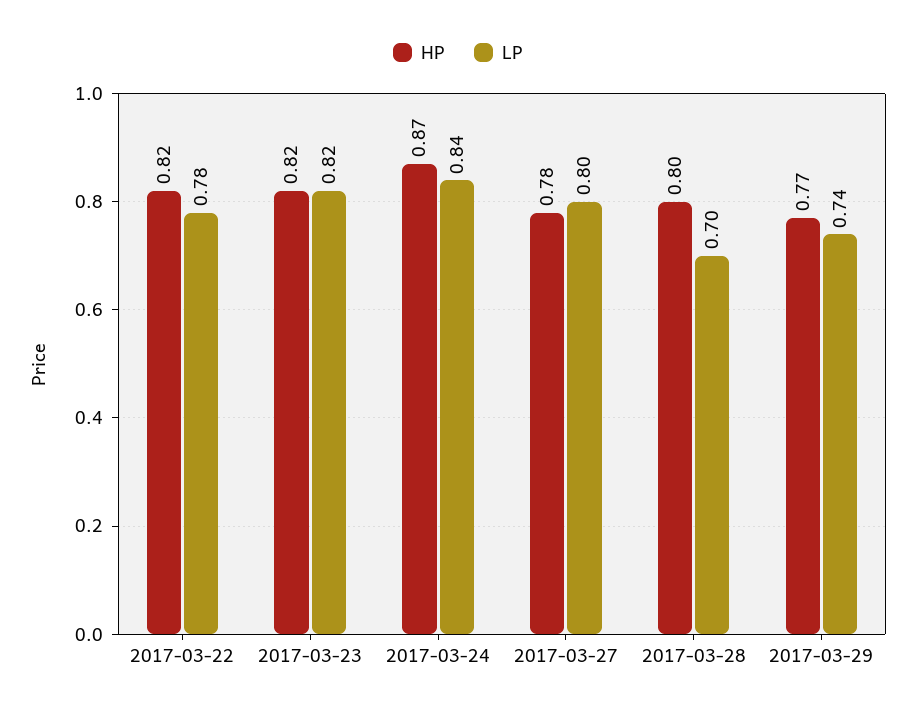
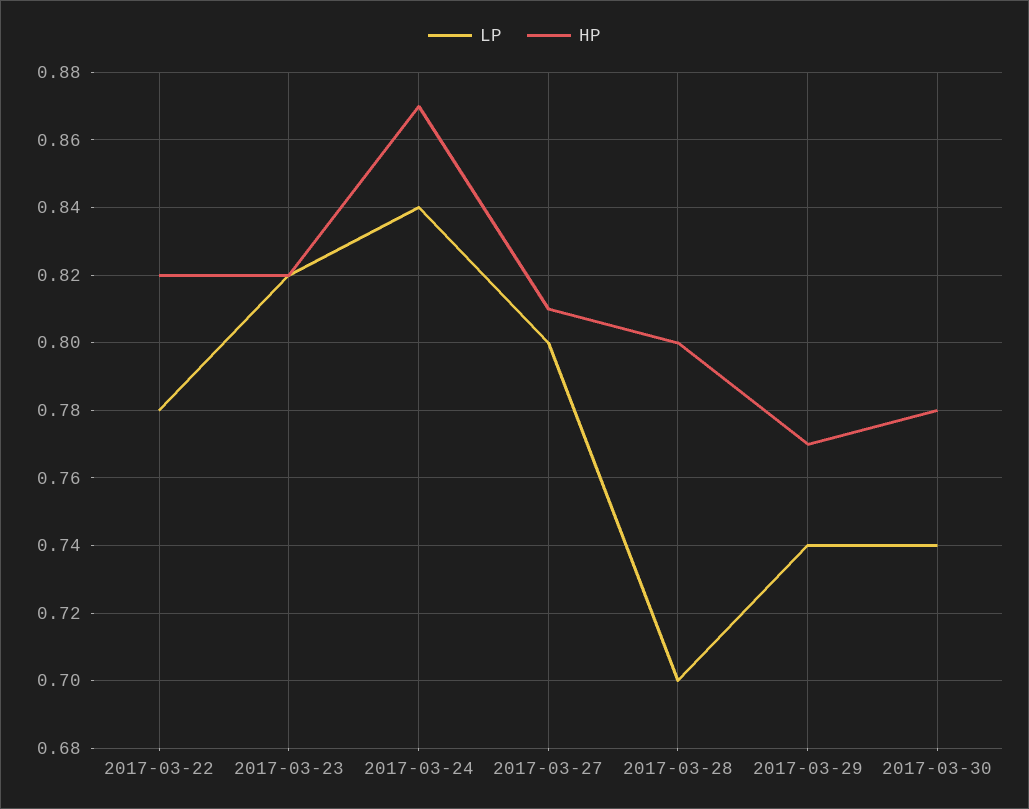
HP, 2017-03-27: 0.78 -> 0.81
LP, 2017-03-30: none -> 0.74
HP, 2017-03-30: none -> 0.78

